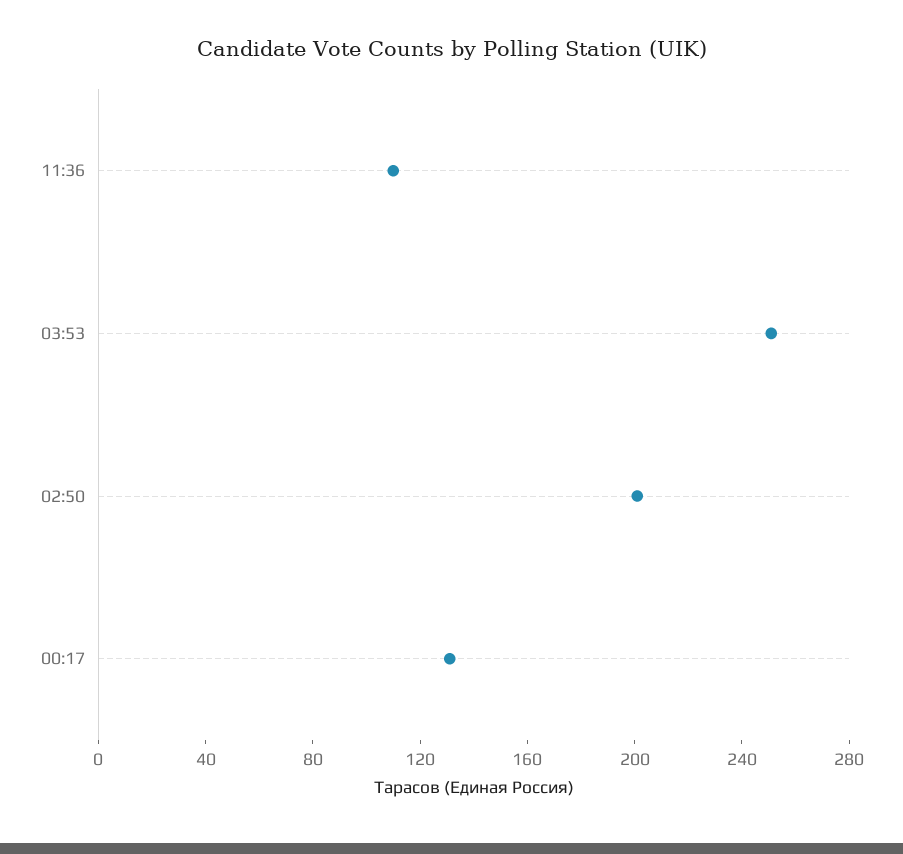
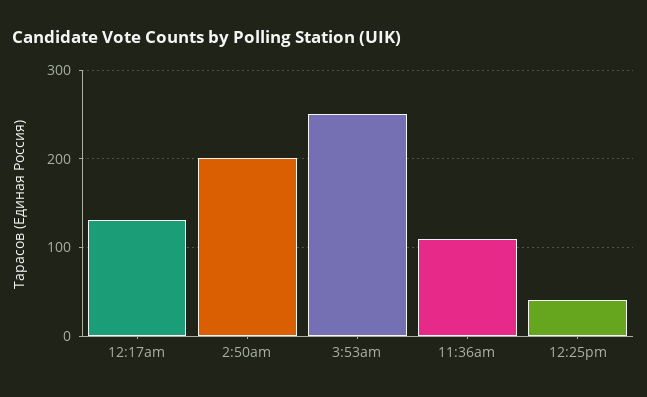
12:25pm: none -> 40

